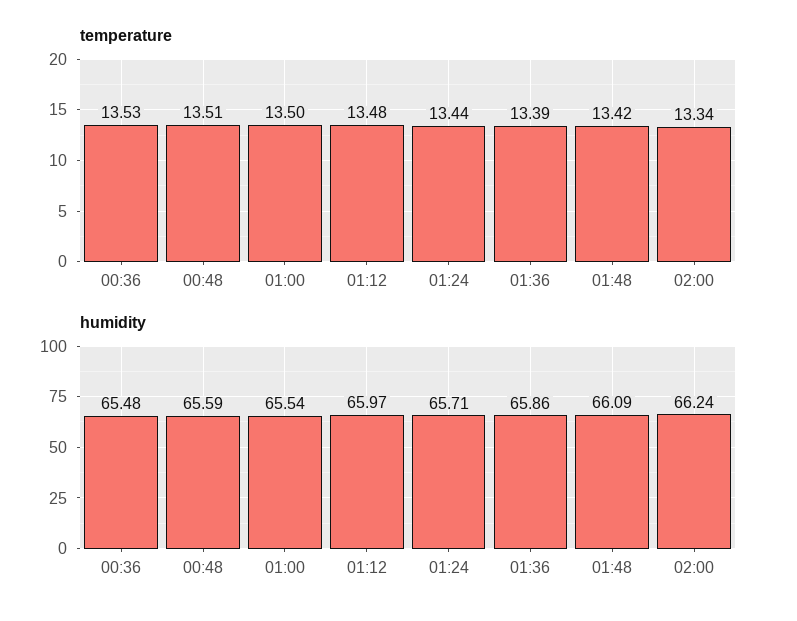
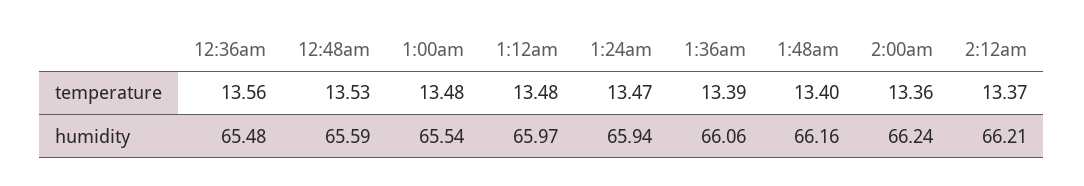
temperature, 00:36: 13.53 -> 13.56
temperature, 00:48: 13.51 -> 13.53
temperature, 01:00: 13.5 -> 13.48
temperature, 01:24: 13.44 -> 13.47
temperature, 01:48: 13.42 -> 13.4
temperature, 02:00: 13.34 -> 13.36
humidity, 01:24: 65.71 -> 65.94
humidity, 01:36: 65.86 -> 66.06
humidity, 01:48: 66.09 -> 66.16
temperature, 2:12am: none -> 13.37
humidity, 2:12am: none -> 66.21

